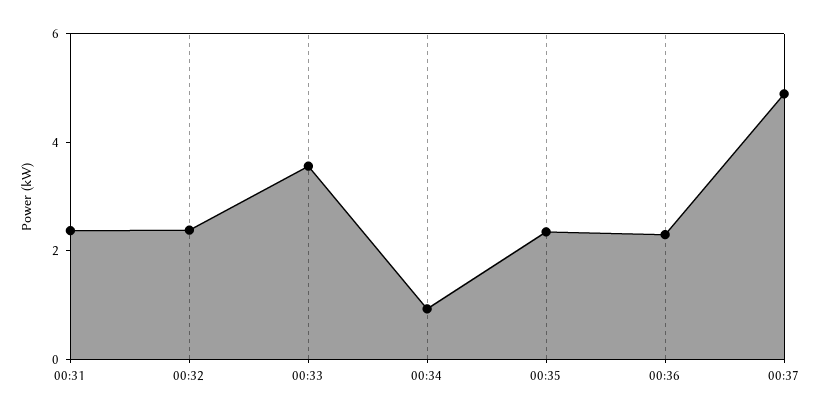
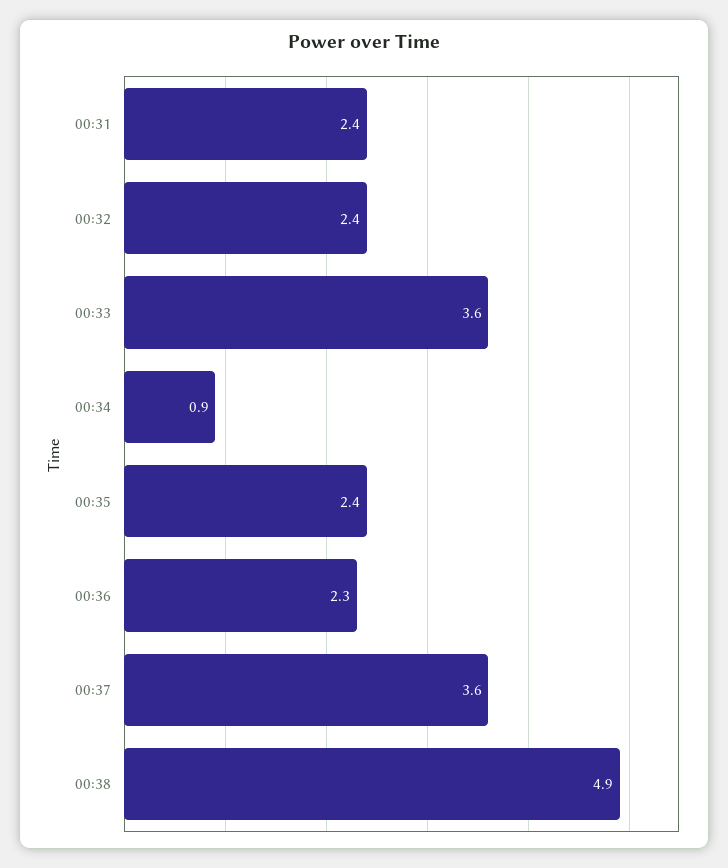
00:37: 5 -> 3.6
00:38: none -> 4.9

